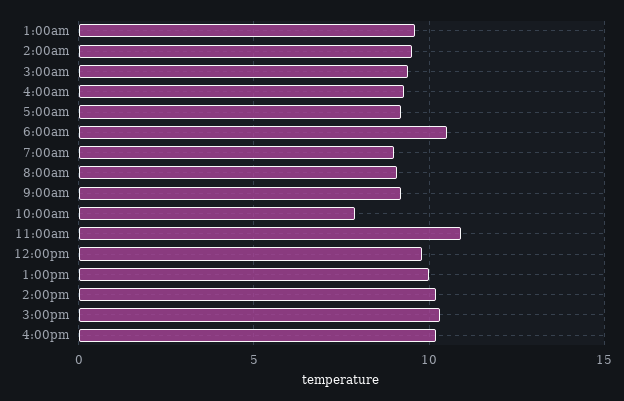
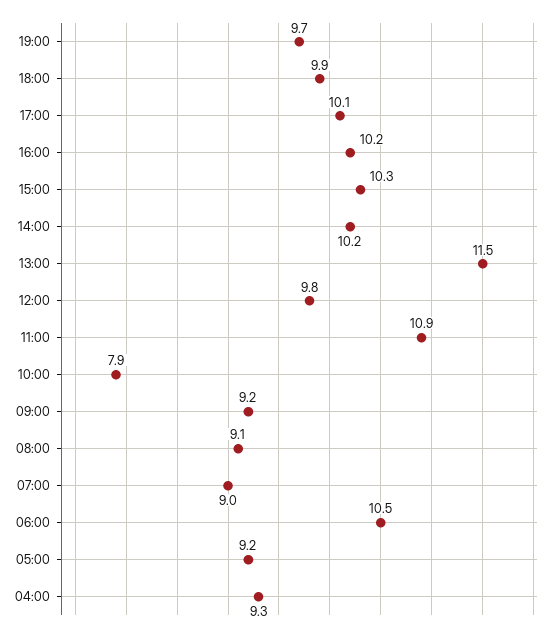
1:00am: 9.5 -> none
2:00am: 9.5 -> none
3:00am: 9.5 -> none
1:00pm: 10 -> 11.5
19:00: none -> 9.7
18:00: none -> 9.9
17:00: none -> 10.1

